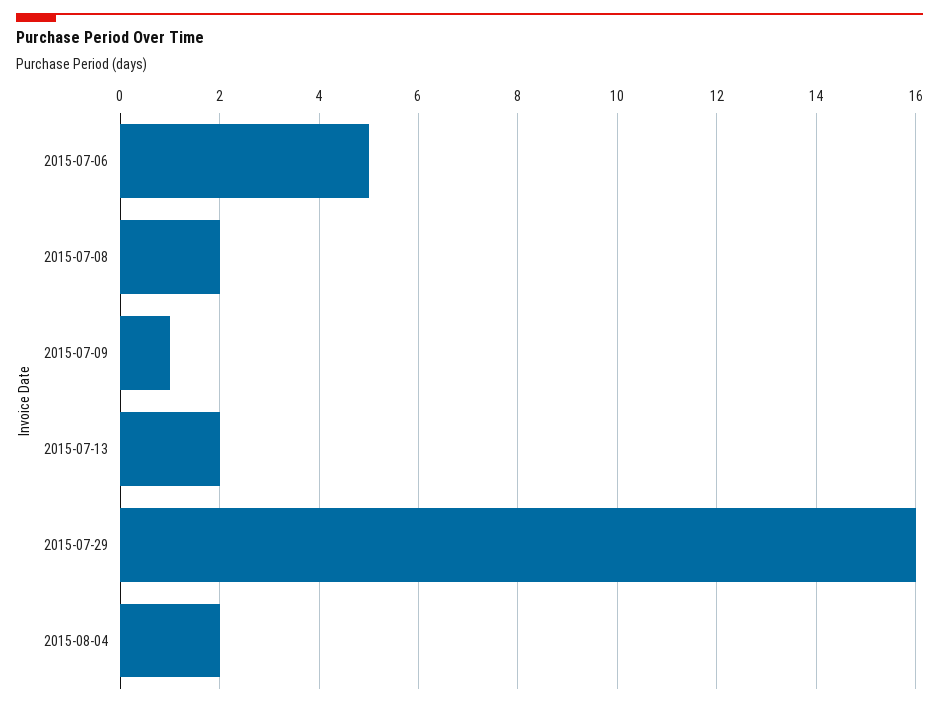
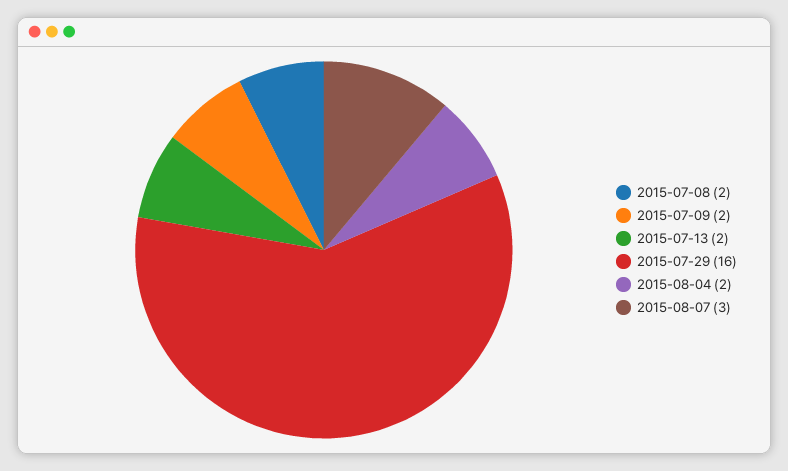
2015-07-06: 5 -> none
2015-07-09: 1 -> 2
2015-08-07: none -> 3

